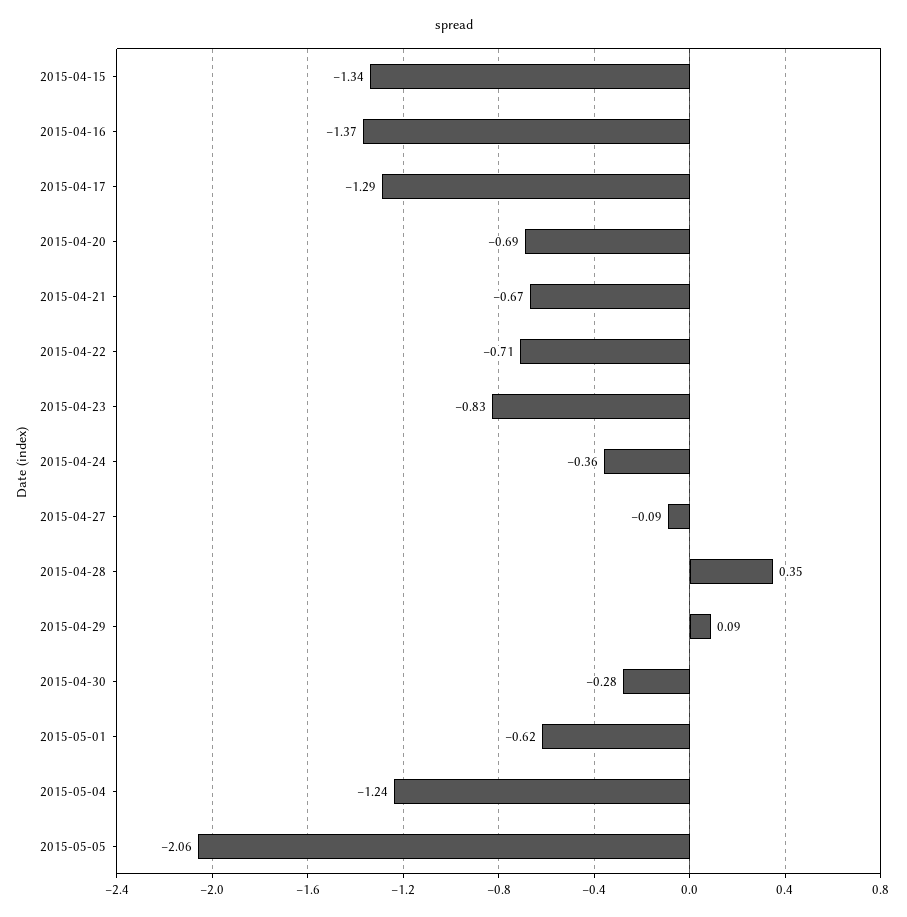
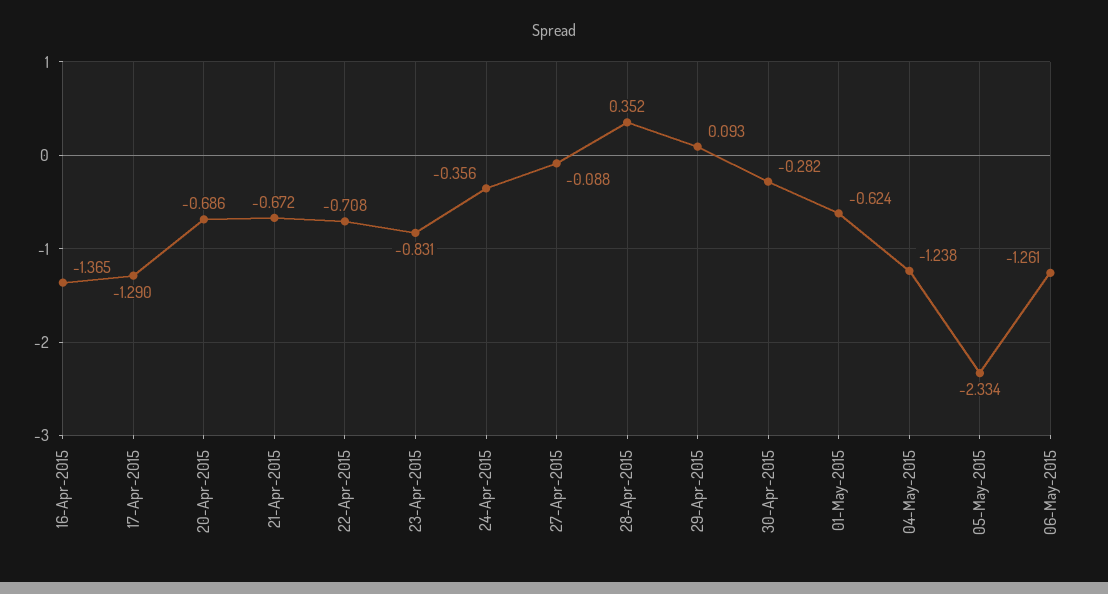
2015-04-15: -1.34 -> none
2015-05-05: -2.06 -> -2.334
06-May-2015: none -> -1.261

